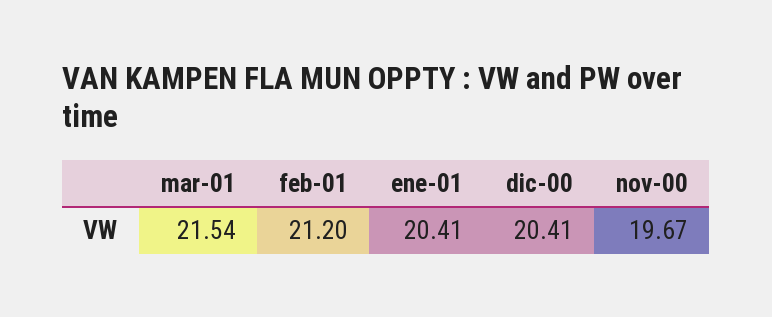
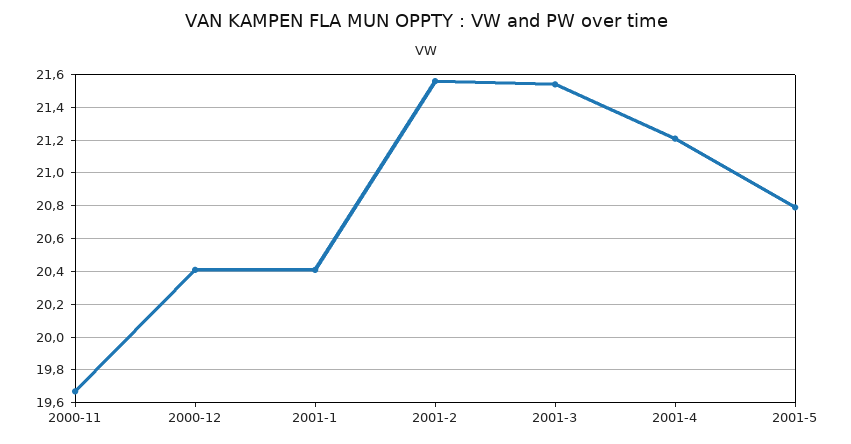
feb-01: 21.2 -> 21.55
2001-4: none -> 21.2
2001-5: none -> 20.8

